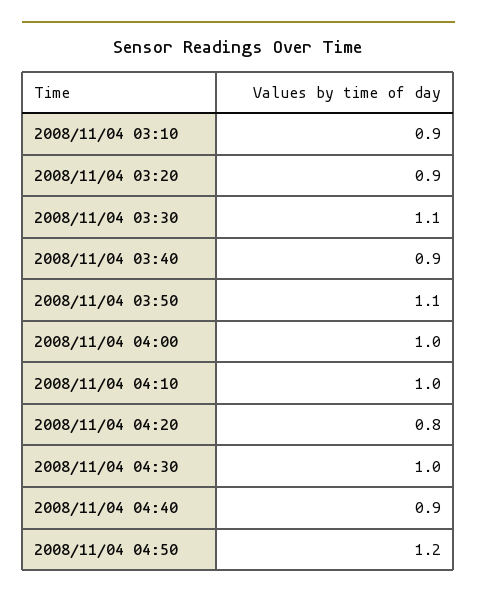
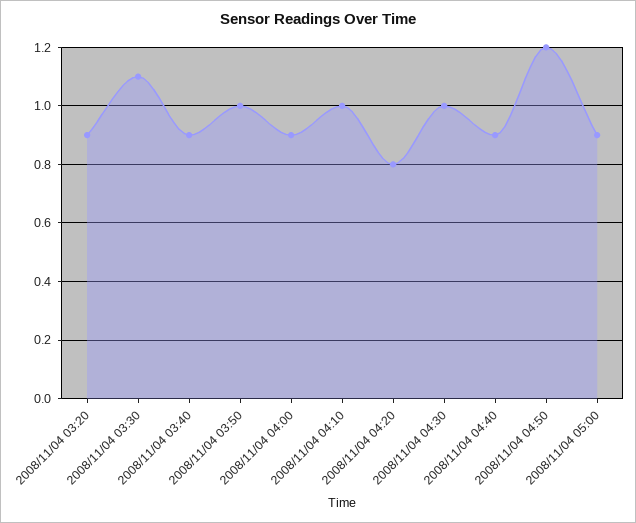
2008/11/04 03:10: 0.9 -> none
2008/11/04 03:50: 1.1 -> 1
2008/11/04 04:00: 1 -> 0.9
2008/11/04 05:00: none -> 0.9

